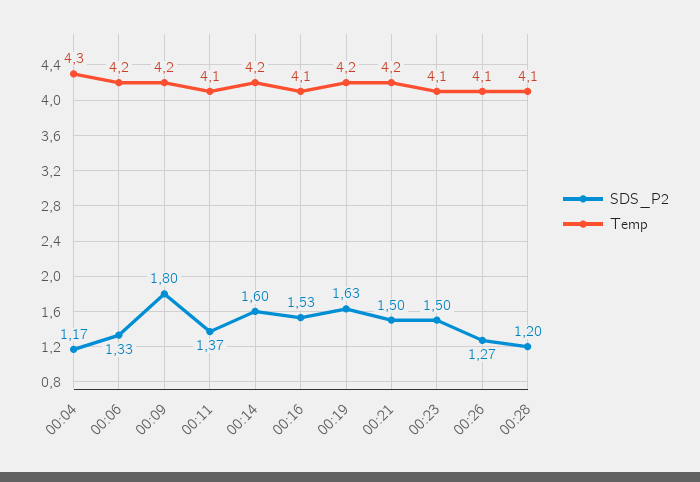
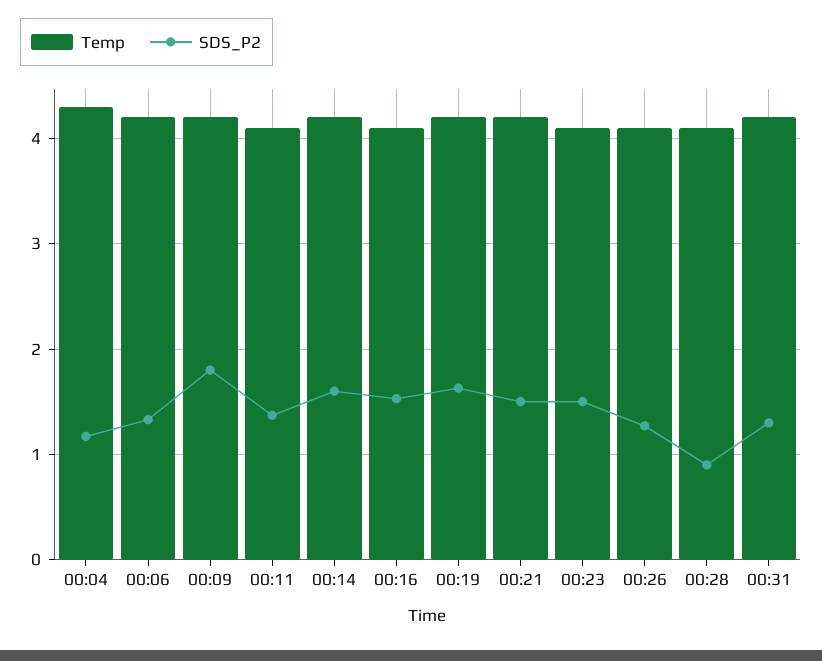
SDS_P2, 00:28: 1.2 -> 0.9
Temp, 00:31: none -> 4.2
SDS_P2, 00:31: none -> 1.3

